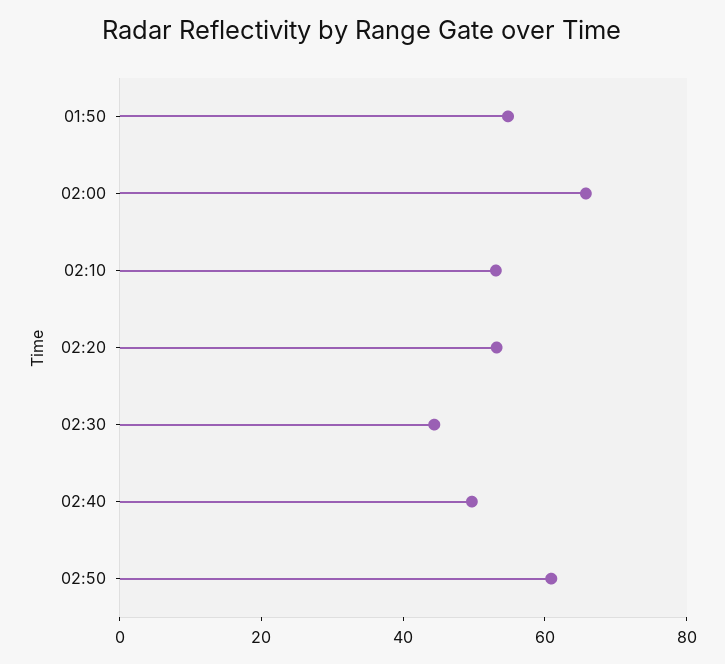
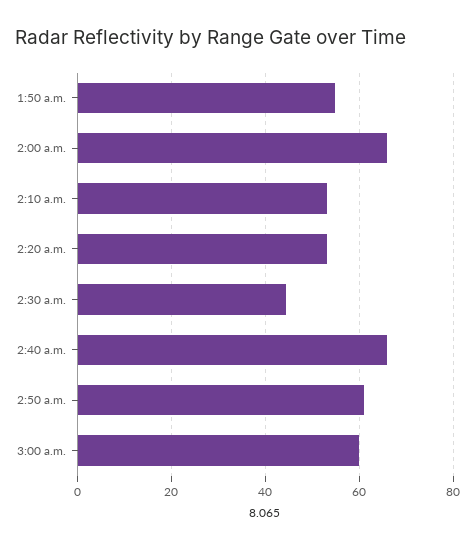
02:40: 50 -> 66
3:00 a.m.: none -> 60

